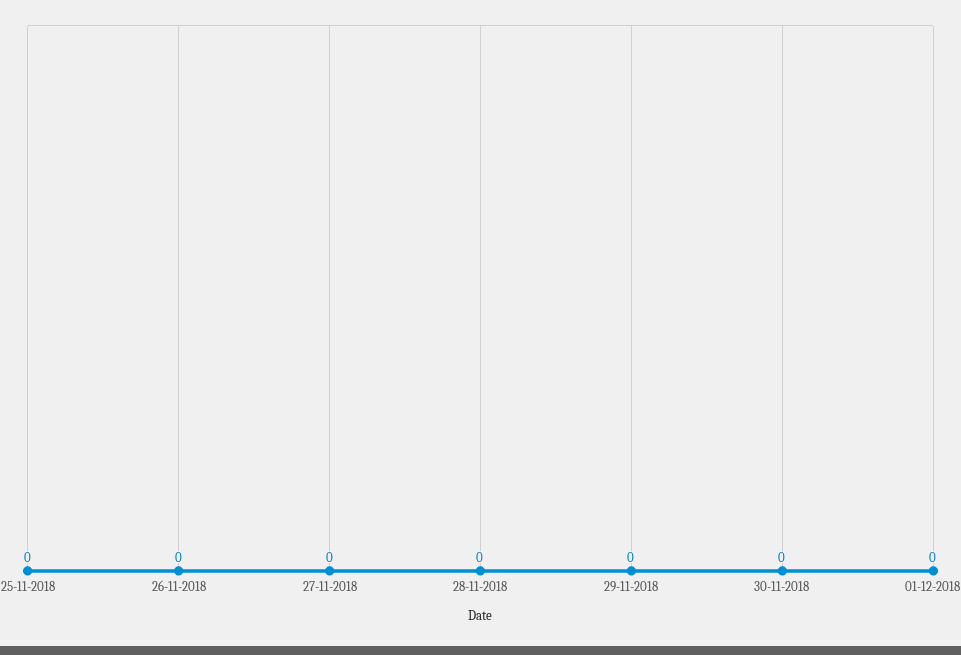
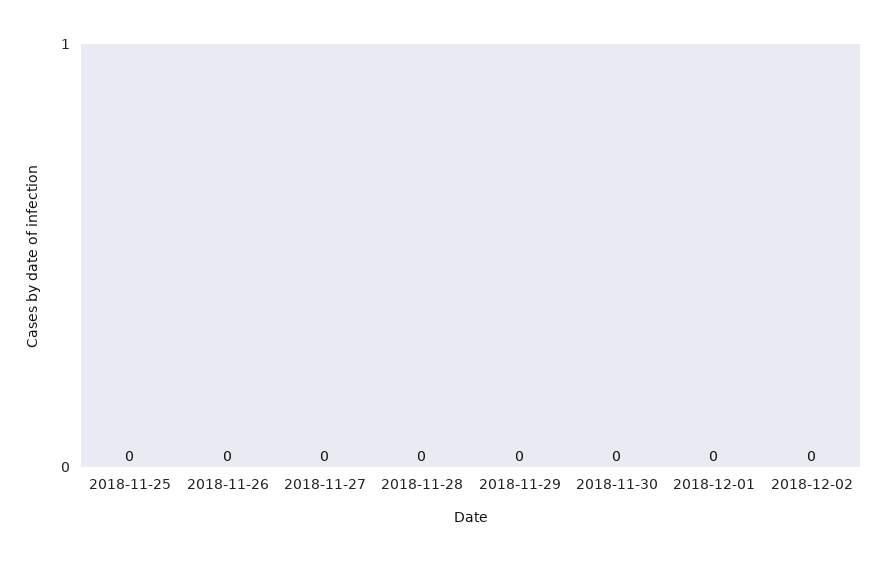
2018-12-02: none -> 0

